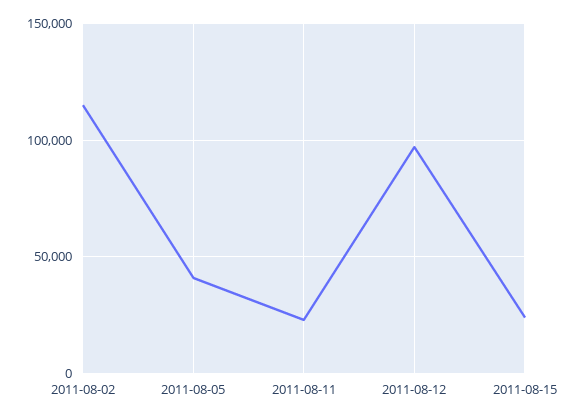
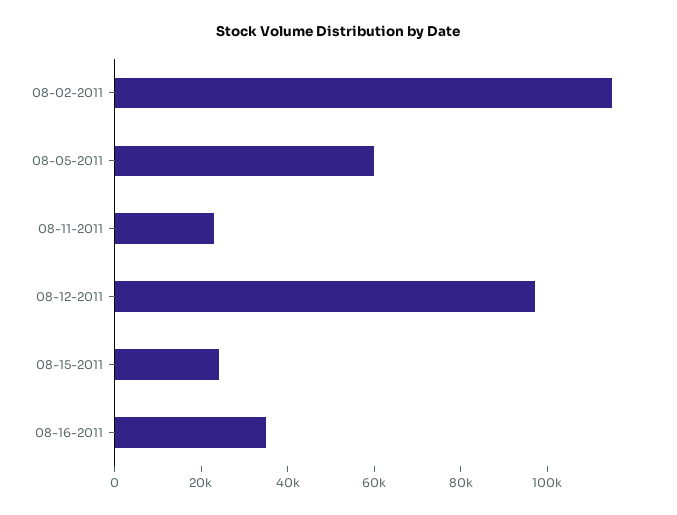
2011-08-05: 40000 -> 60000
08-16-2011: none -> 35000

